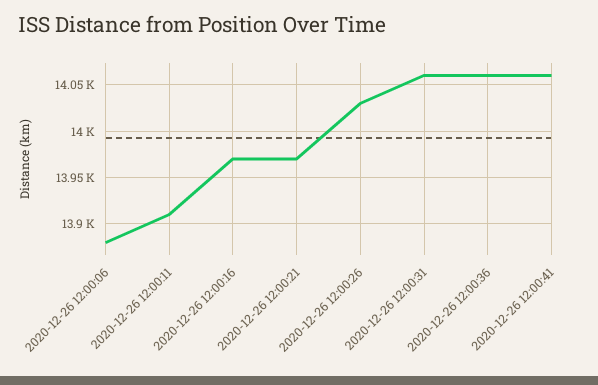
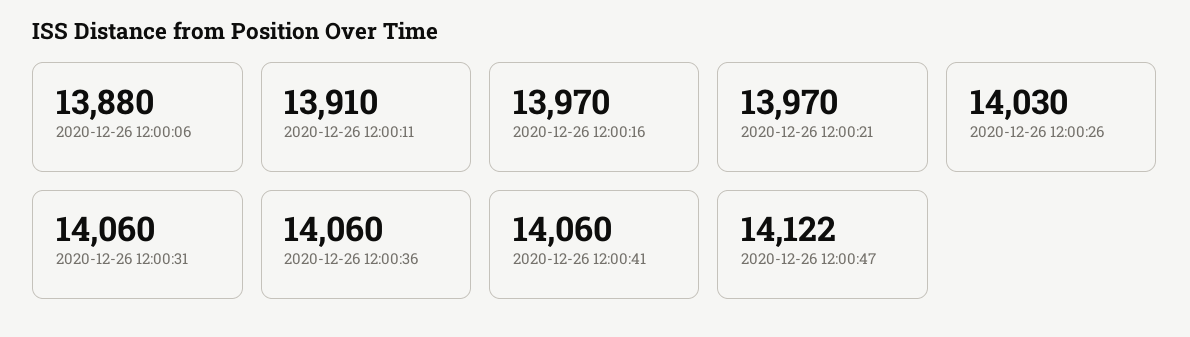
2020-12-26 12:00:47: none -> 14122

